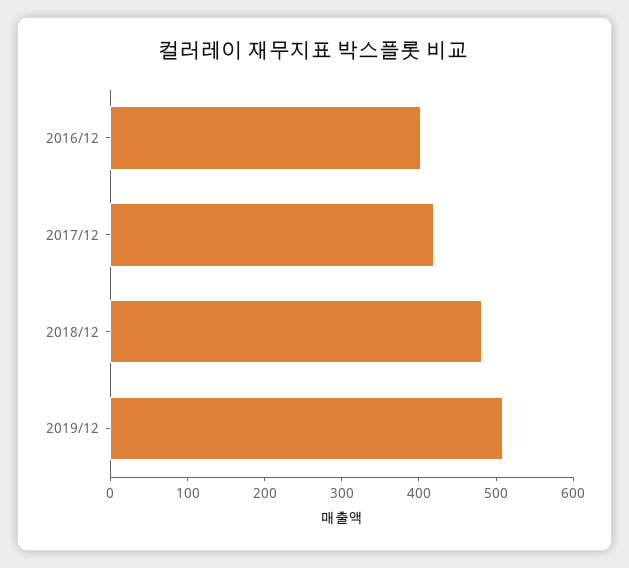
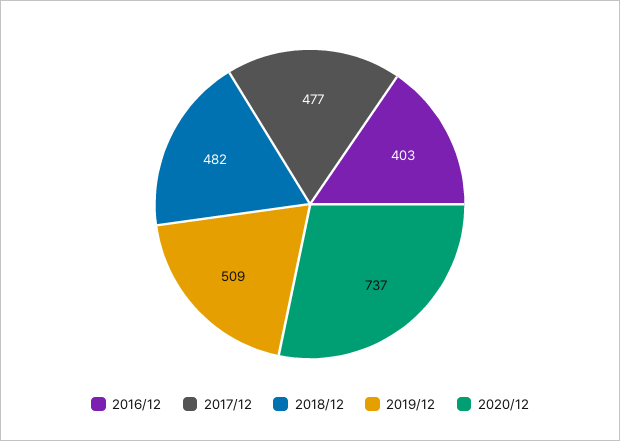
2017/12: 420 -> 477
2020/12: none -> 737

